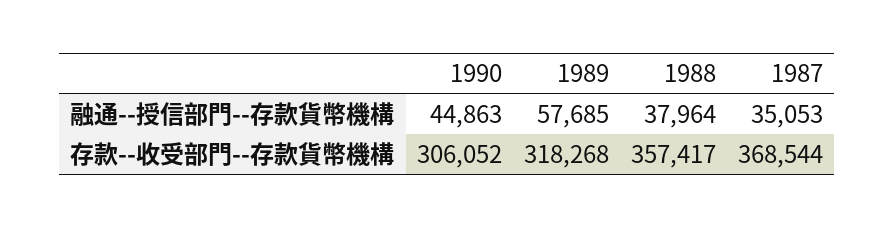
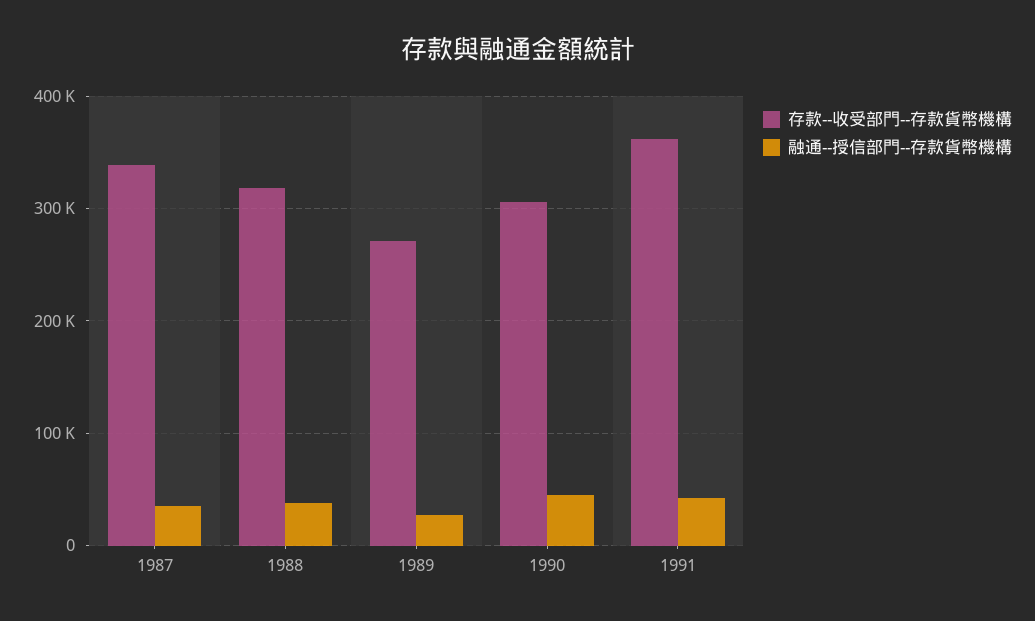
融通--授信部門--存款貨幣機構, 1989: 57685 -> 30000
存款--收受部門--存款貨幣機構, 1989: 318268 -> 270000
存款--收受部門--存款貨幣機構, 1988: 357417 -> 320000
存款--收受部門--存款貨幣機構, 1987: 368544 -> 340000
存款--收受部門--存款貨幣機構, 1991: none -> 360000
融通--授信部門--存款貨幣機構, 1991: none -> 40000

